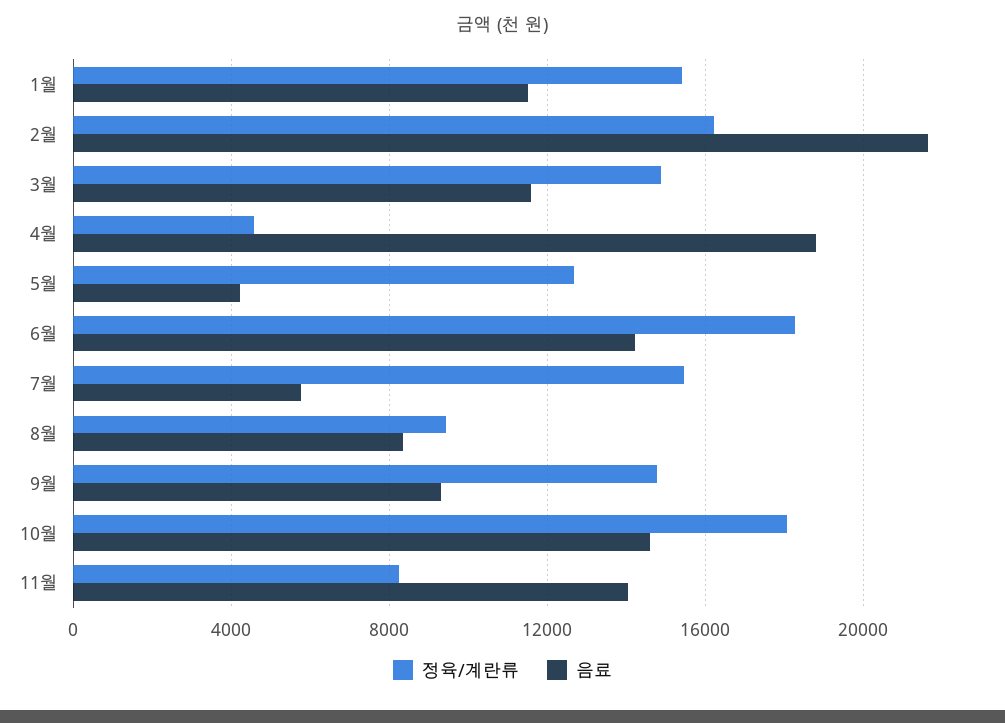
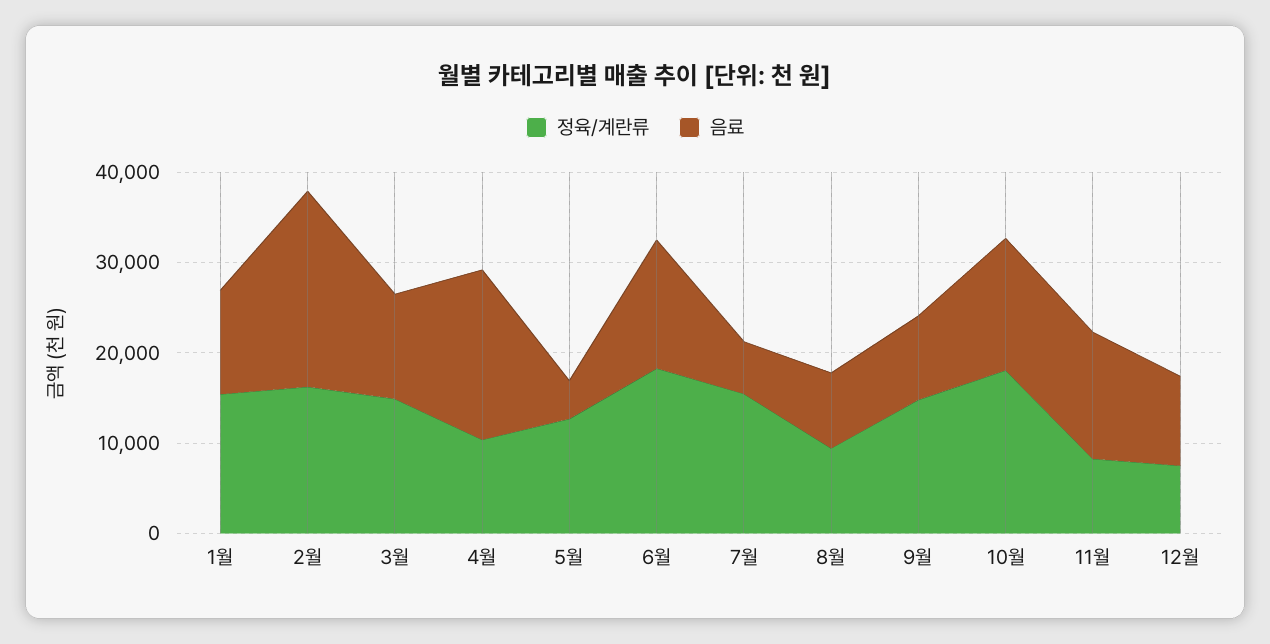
정육/계란류, 4월: 4500 -> 10000
정육/계란류, 12월: none -> 8000
음료, 12월: none -> 10000

